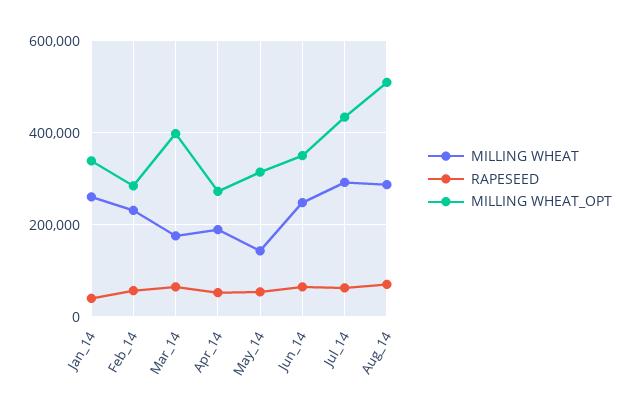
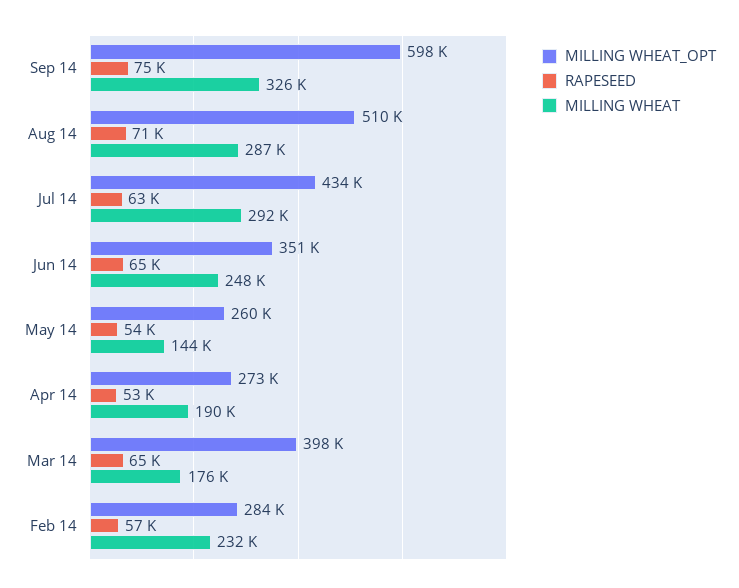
MILLING WHEAT, Jan_14: 260000 -> none
RAPESEED, Jan_14: 40000 -> none
MILLING WHEAT_OPT, Jan_14: 340000 -> none
MILLING WHEAT_OPT, May_14: 320000 -> 260000
MILLING WHEAT_OPT, Sep 14: none -> 598000
RAPESEED, Sep 14: none -> 75000
MILLING WHEAT, Sep 14: none -> 326000

